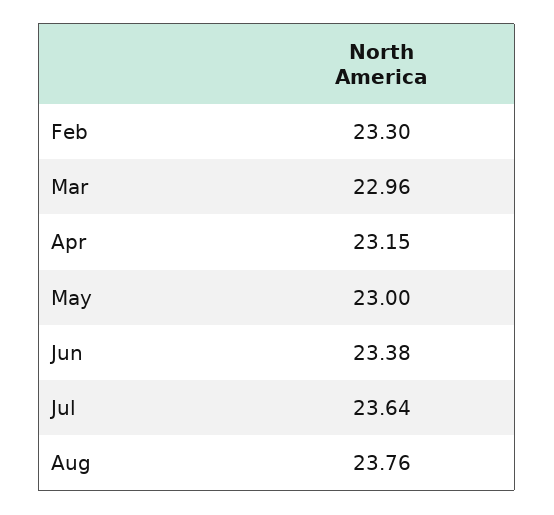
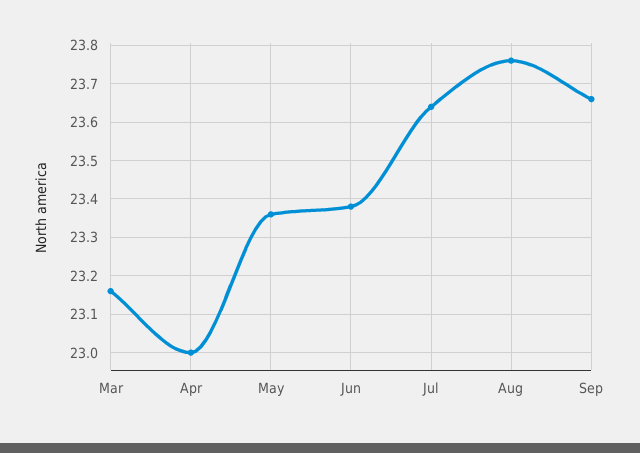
Feb: 23.3 -> none
Mar: 22.96 -> 23.15
Apr: 23.15 -> 23
May: 23 -> 23.35
Sep: none -> 23.65

